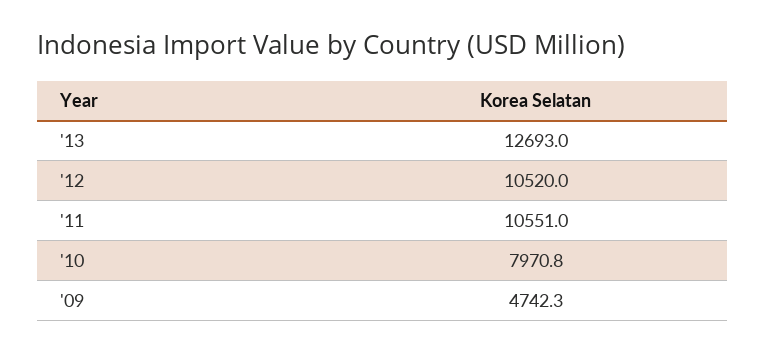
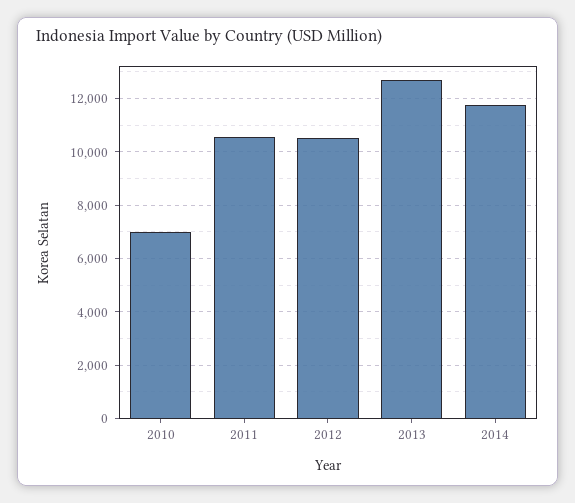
'10: 7970.8 -> 7000
'09: 4742.3 -> none
2014: none -> 11750

